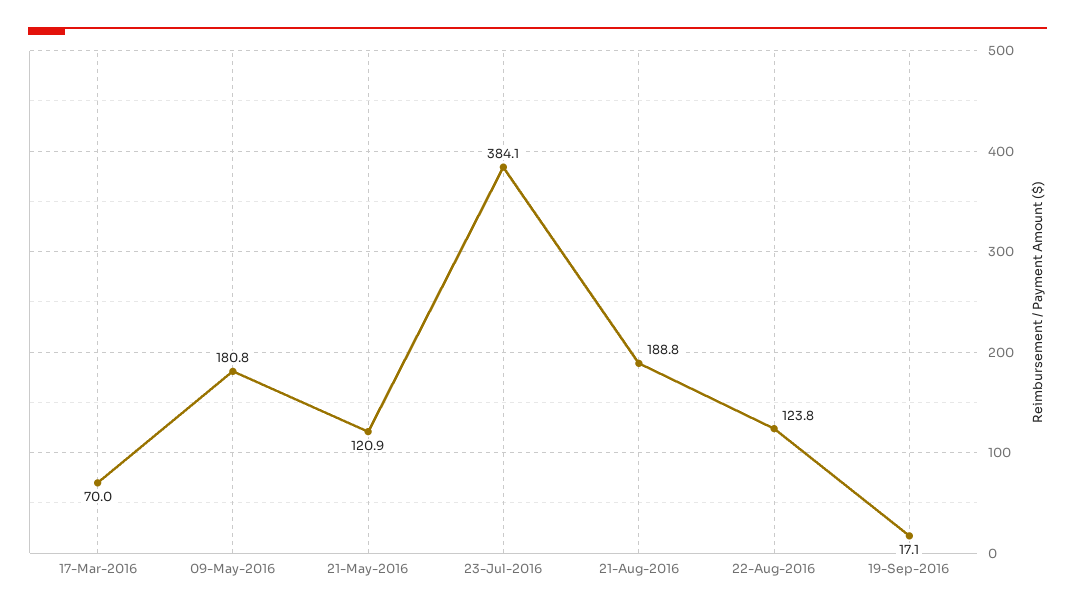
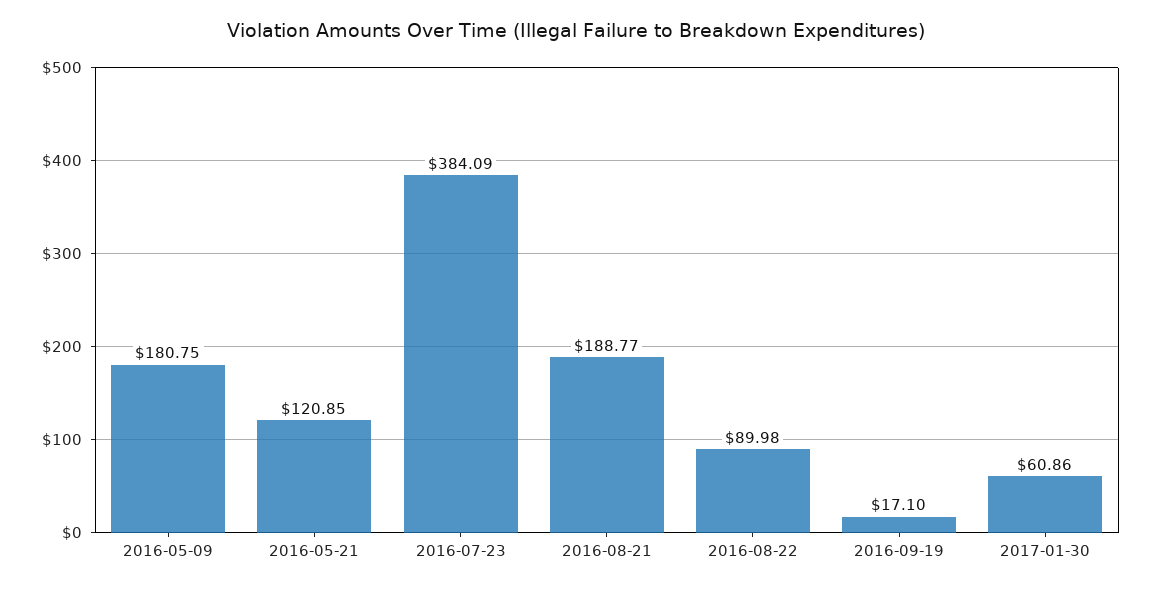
17-Mar-2016: 70 -> none
22-Aug-2016: 123.8 -> 89.98
2017-01-30: none -> 60.86

